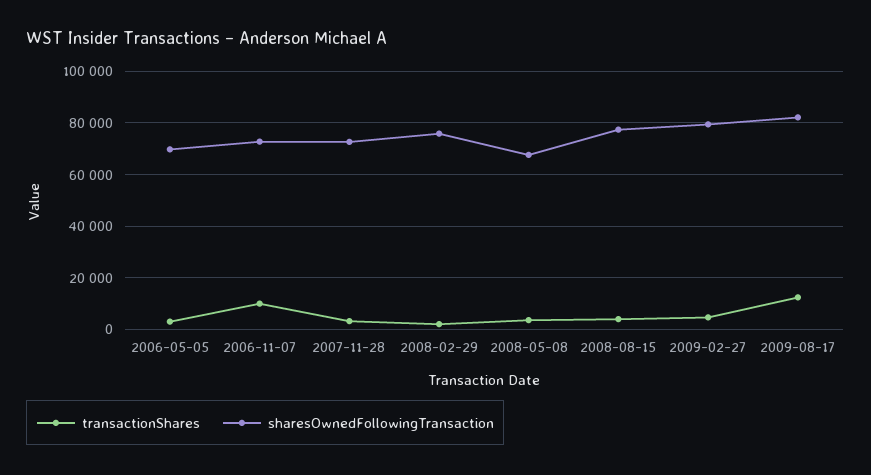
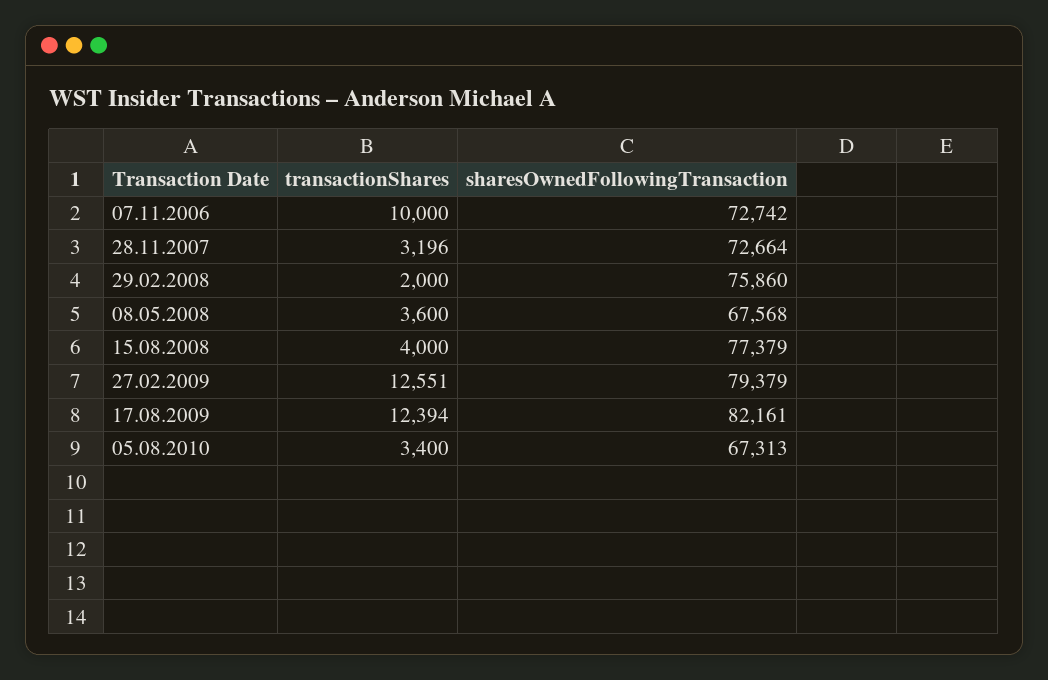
transactionShares, 2006-05-05: 2500 -> none
sharesOwnedFollowingTransaction, 2006-05-05: 70000 -> none
transactionShares, 2009-02-27: 5000 -> 12551
transactionShares, 05.08.2010: none -> 3400
sharesOwnedFollowingTransaction, 05.08.2010: none -> 67313

